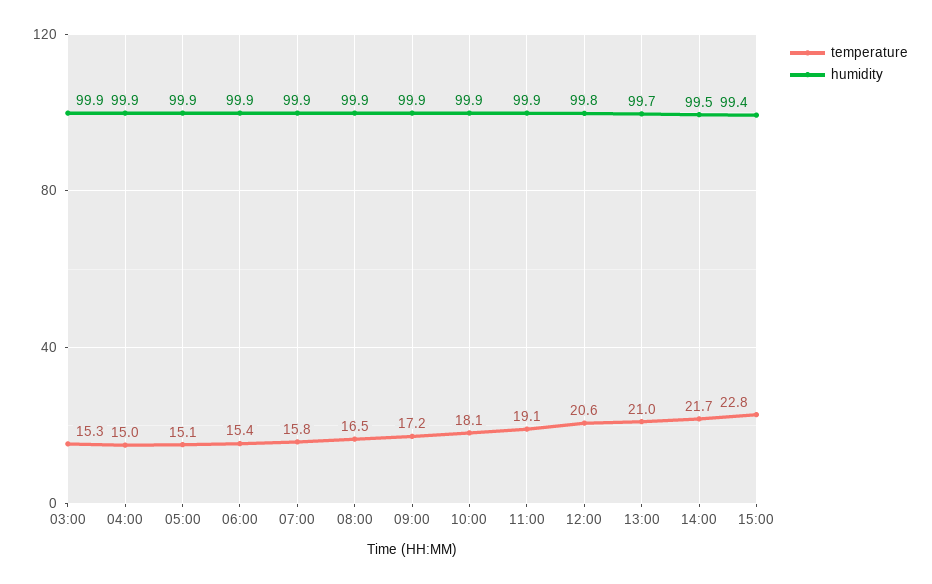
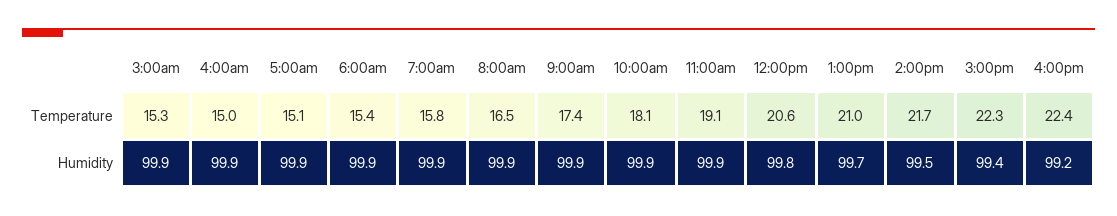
temperature, 09:00: 17.2 -> 17.4
temperature, 15:00: 22.8 -> 22.3
temperature, 4:00pm: none -> 22.4
humidity, 4:00pm: none -> 99.2

